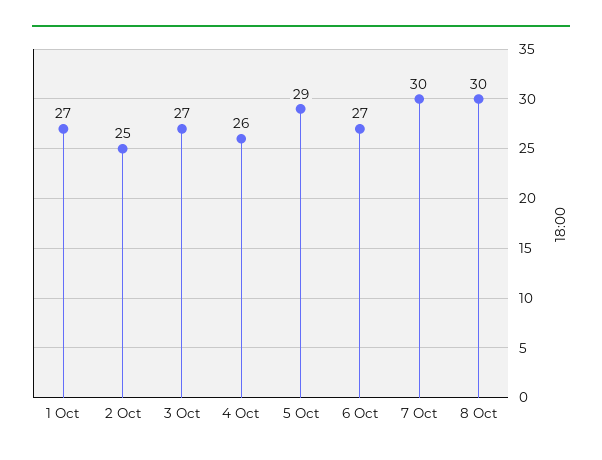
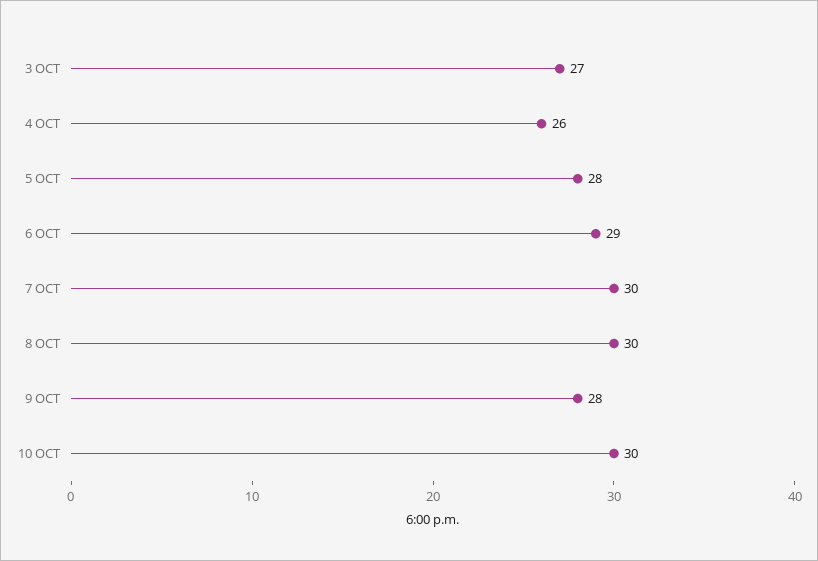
1 Oct: 27 -> none
2 Oct: 25 -> none
5 Oct: 29 -> 28
6 Oct: 27 -> 29
9 OCT: none -> 28
10 OCT: none -> 30

